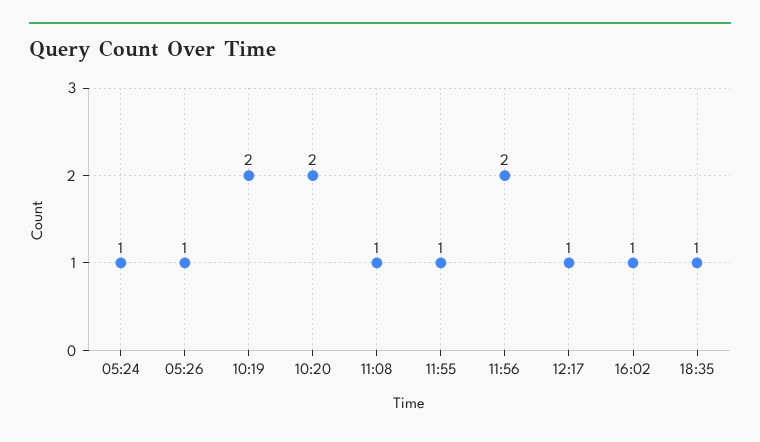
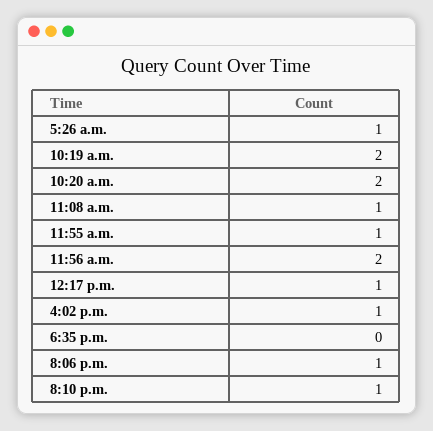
05:24: 1 -> none
18:35: 1 -> 0
8:06 p.m.: none -> 1
8:10 p.m.: none -> 1

